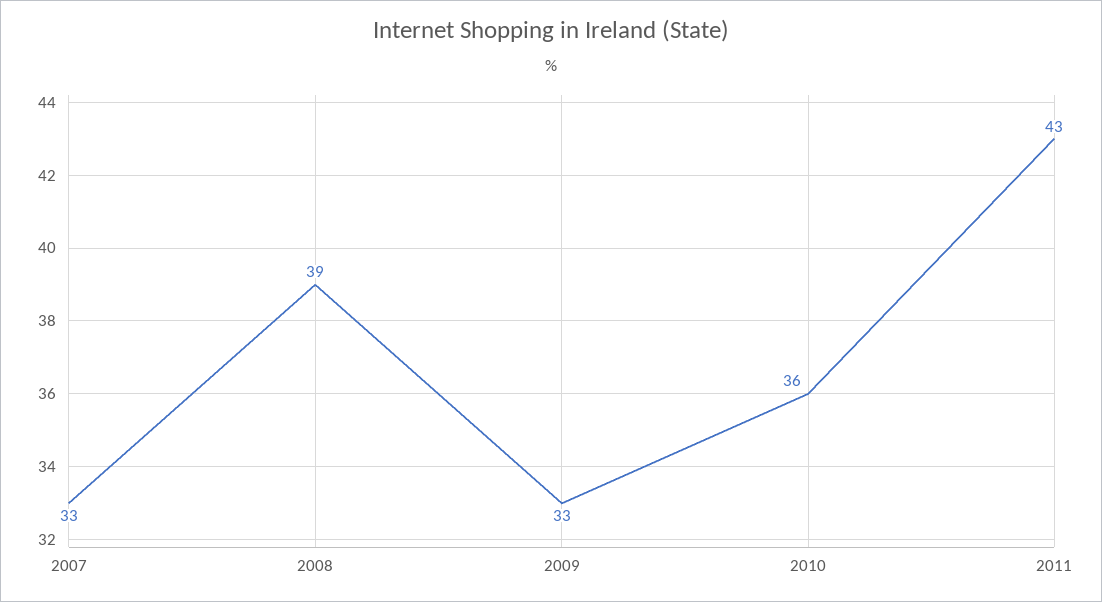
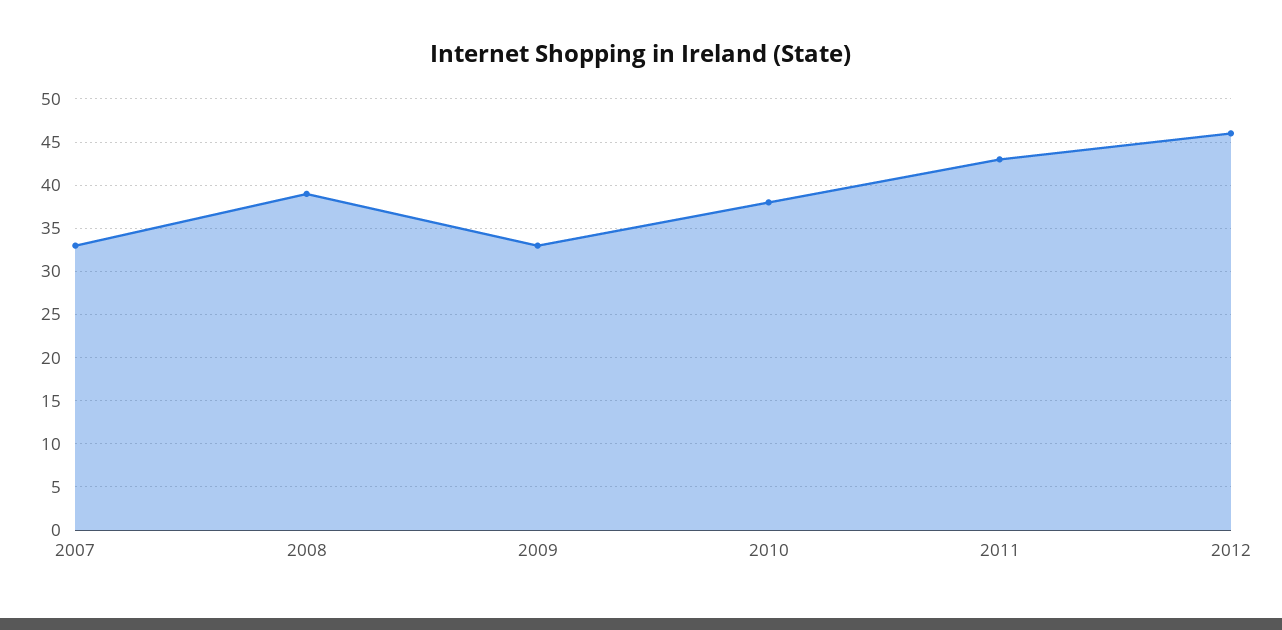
2010: 36 -> 38
2012: none -> 46

